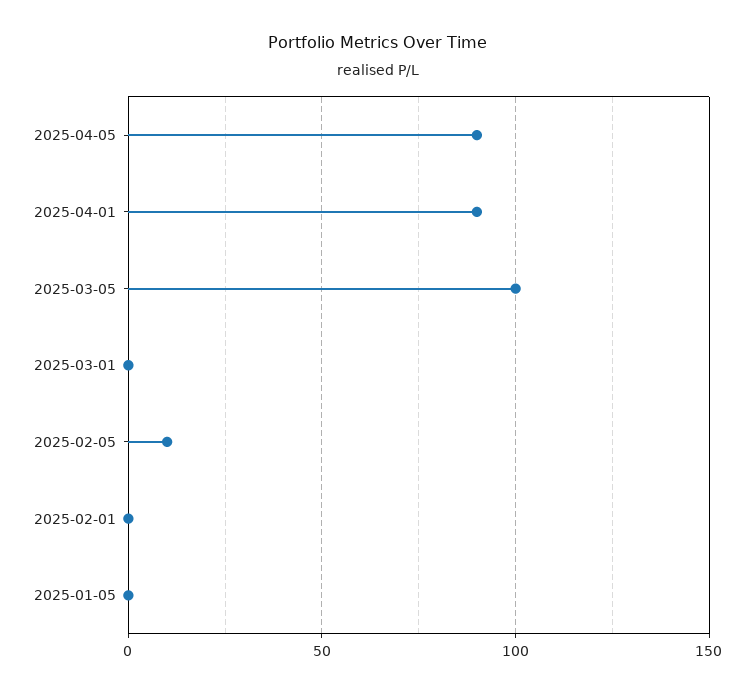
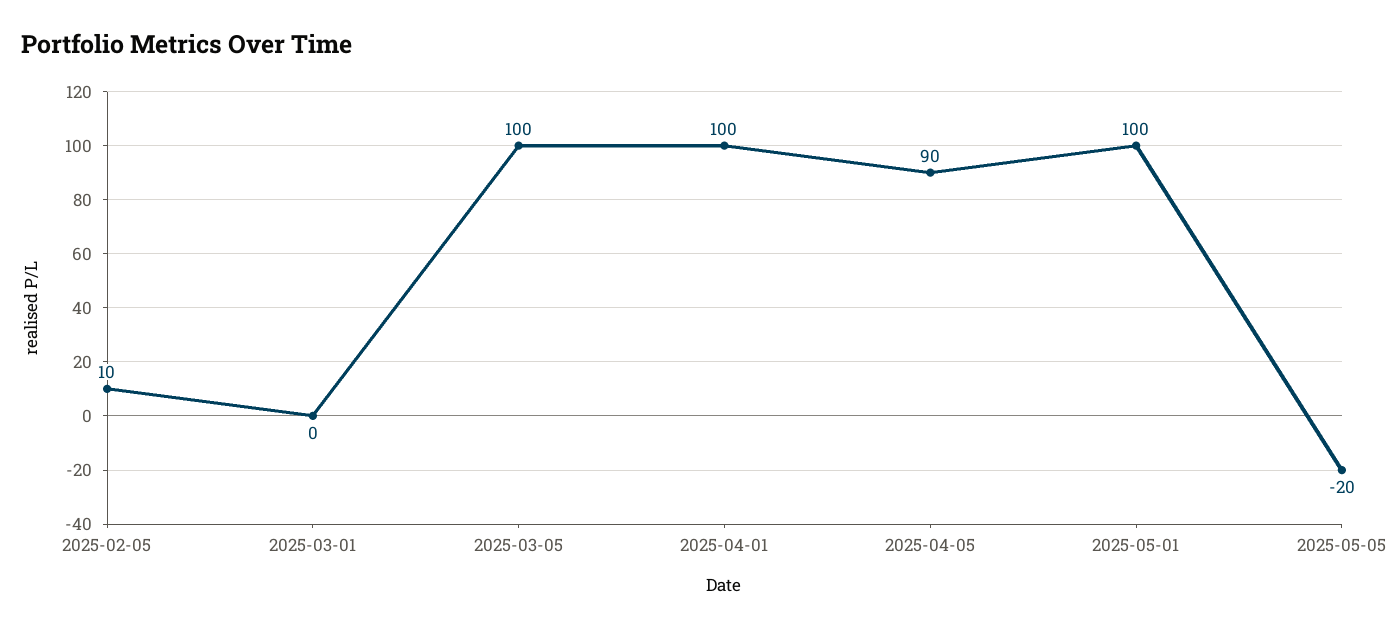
2025-04-01: 90 -> 100
2025-02-01: 0 -> none
2025-01-05: 0 -> none
2025-05-01: none -> 100
2025-05-05: none -> -20

